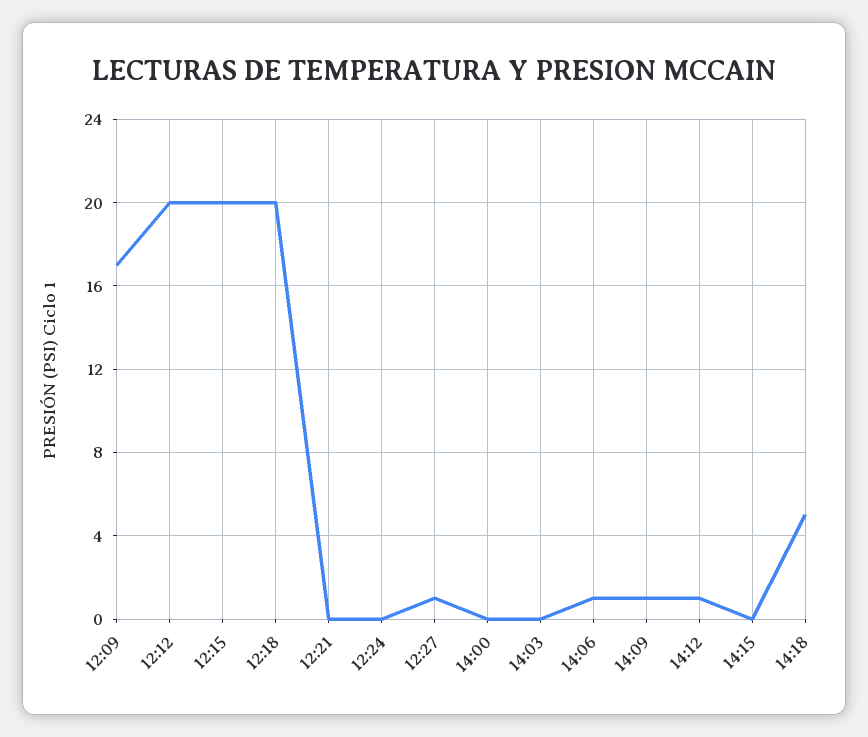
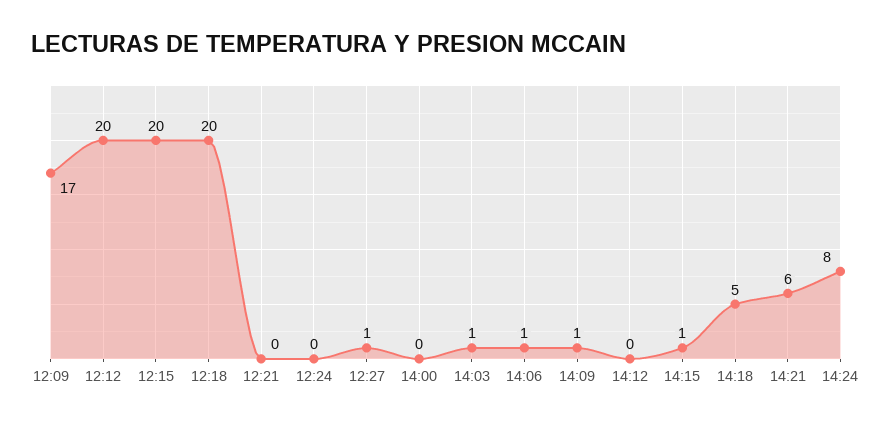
14:03: 0 -> 1
14:12: 1 -> 0
14:15: 0 -> 1
14:21: none -> 6
14:24: none -> 8

